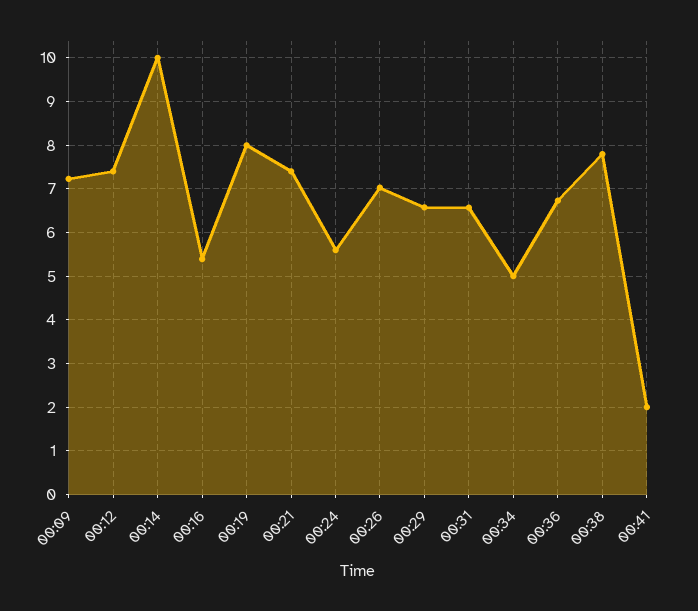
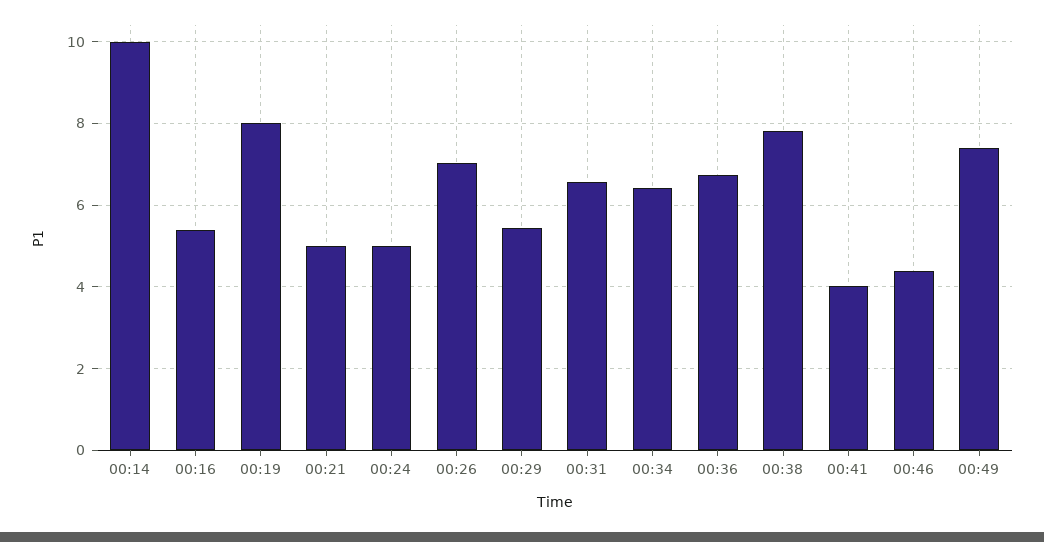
00:09: 7.2 -> none
00:12: 7.4 -> none
00:21: 7.4 -> 5
00:24: 5.6 -> 5
00:29: 6.6 -> 5.4
00:34: 5 -> 6.4
00:41: 2 -> 4
00:46: none -> 4.4
00:49: none -> 7.4

